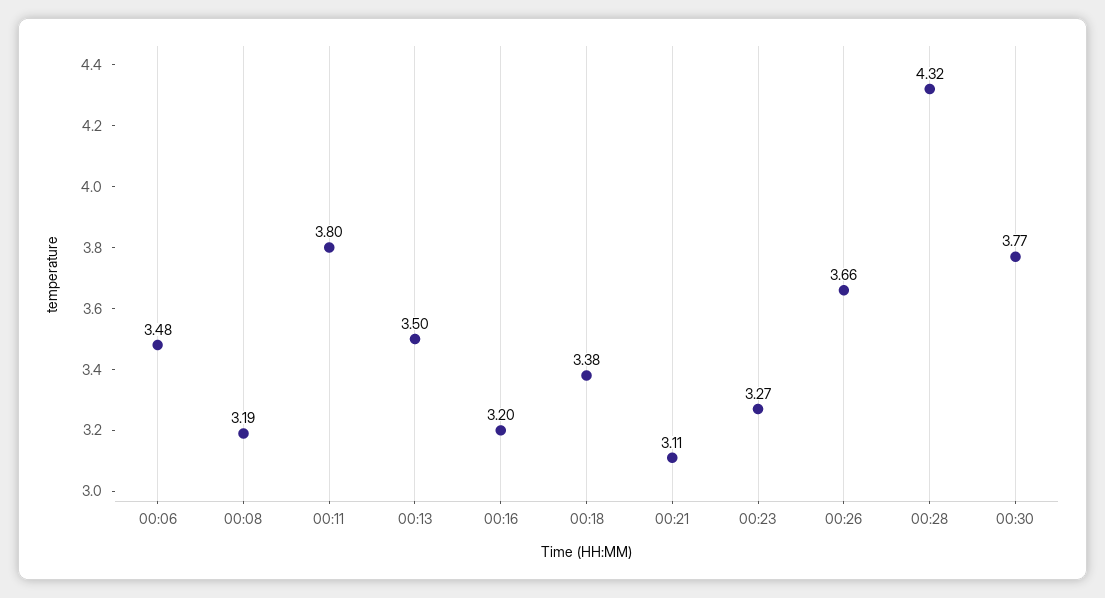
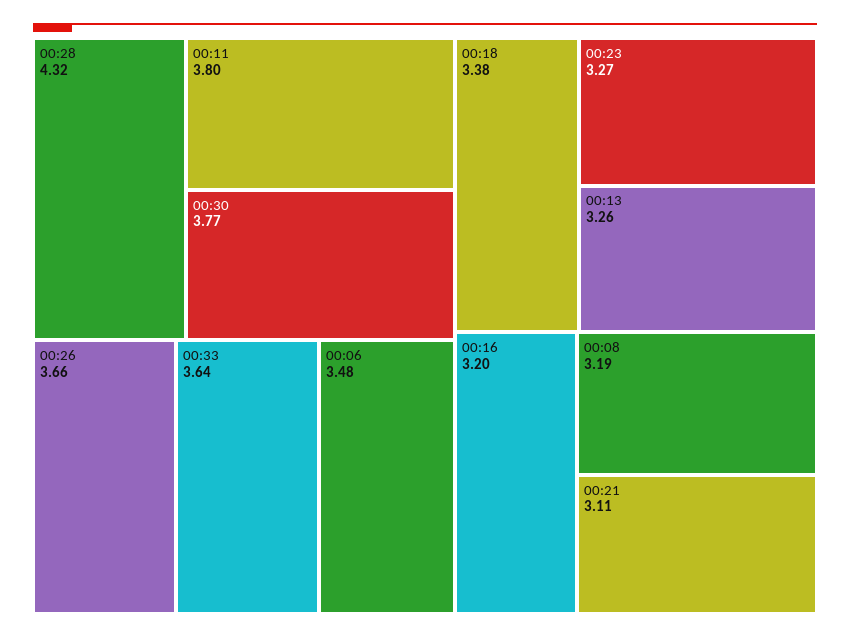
00:13: 3.5 -> 3.26
00:33: none -> 3.64

